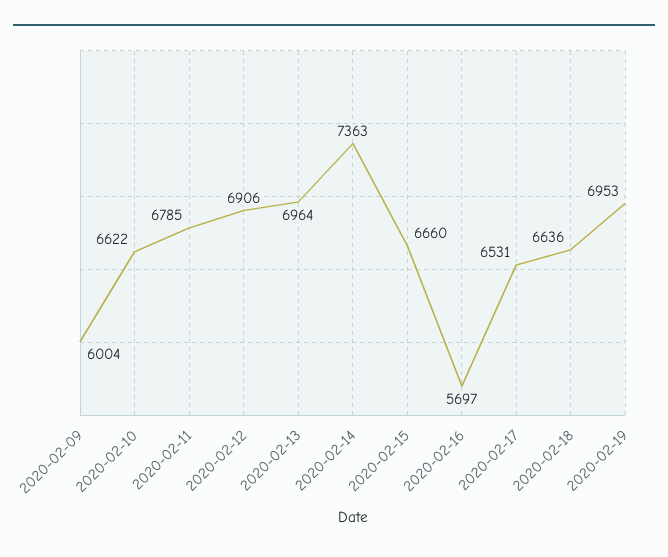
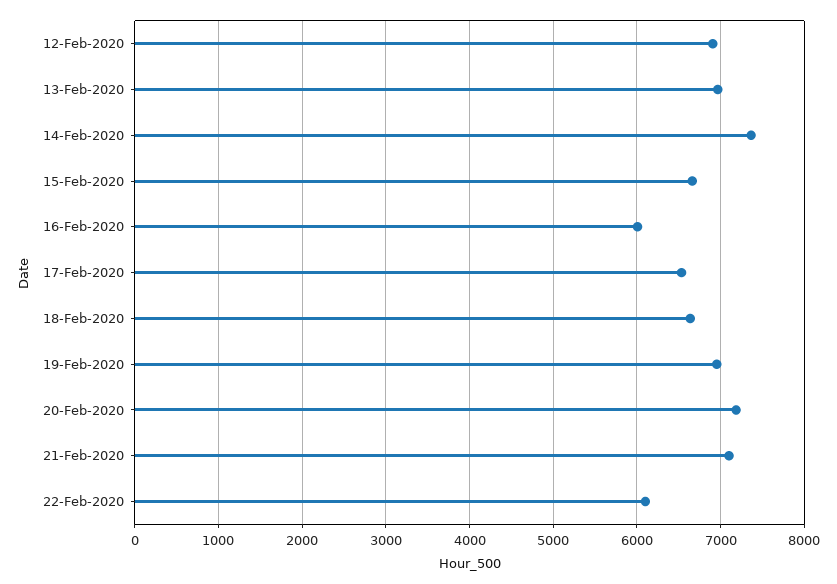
2020-02-09: 6004 -> none
2020-02-10: 6622 -> none
2020-02-11: 6785 -> none
2020-02-16: 5697 -> 6000
20-Feb-2020: none -> 7200
21-Feb-2020: none -> 7100
22-Feb-2020: none -> 6100

